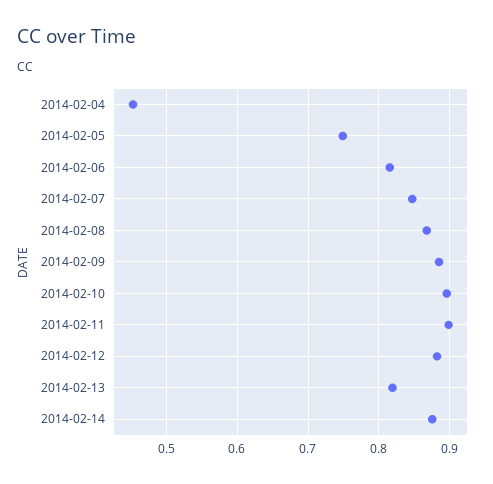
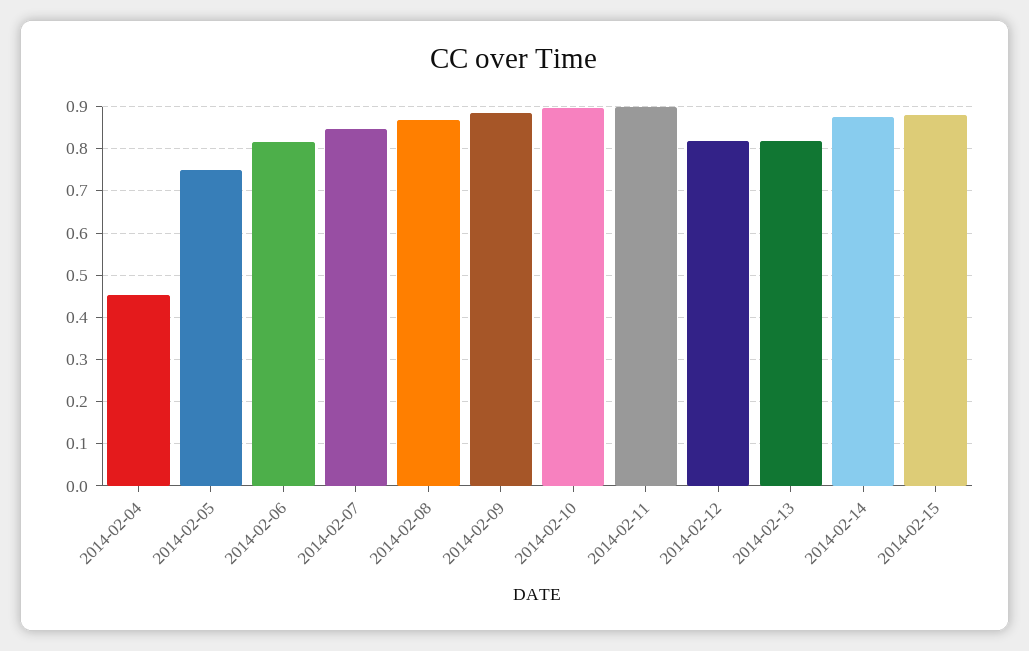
2014-02-12: 0.88 -> 0.82
2014-02-15: none -> 0.88

